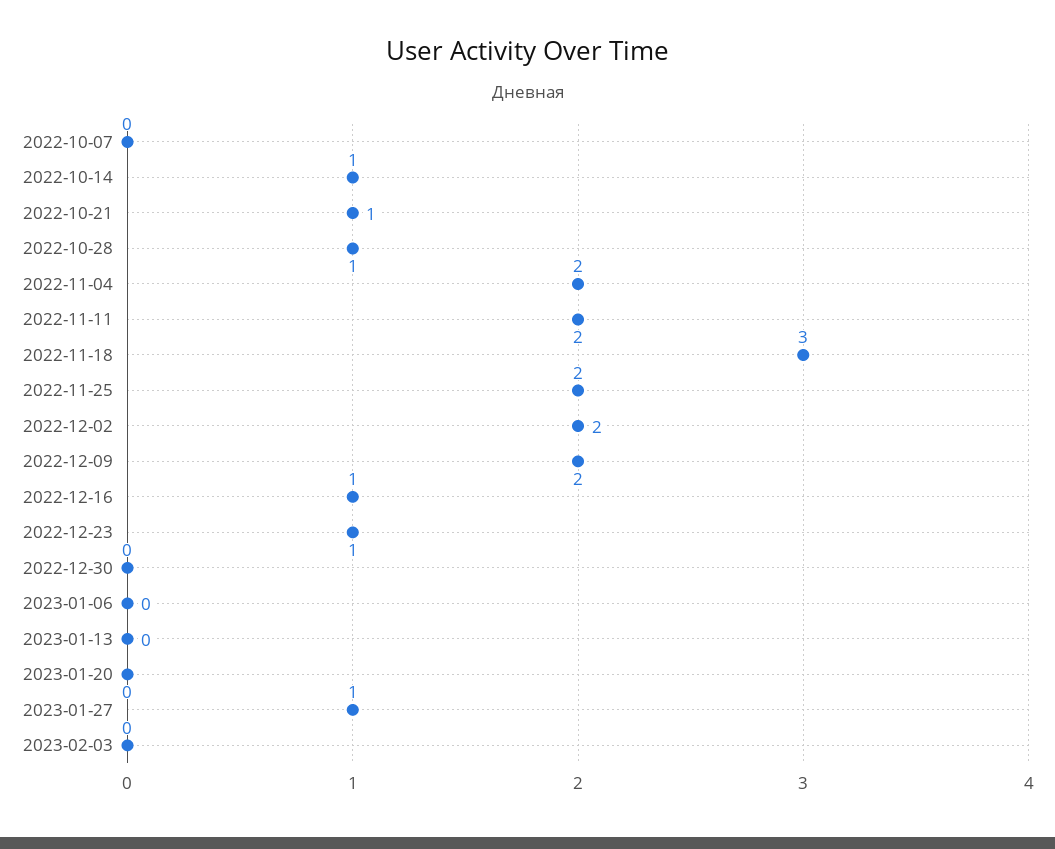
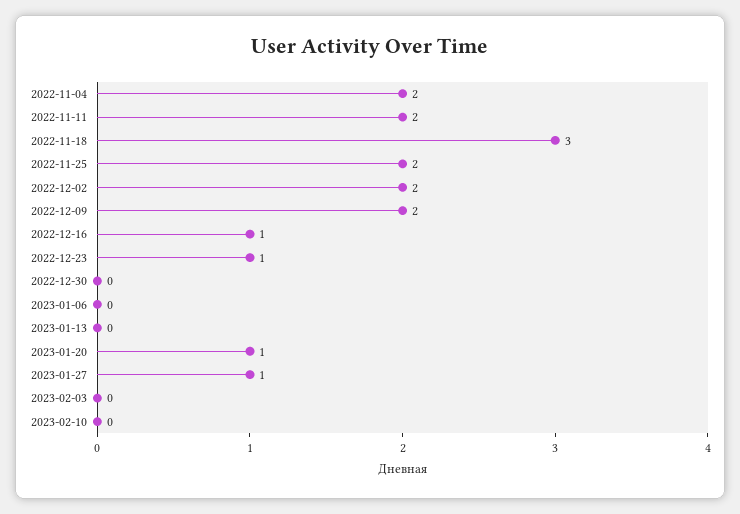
2022-10-07: 0 -> none
2022-10-14: 1 -> none
2022-10-21: 1 -> none
2022-10-28: 1 -> none
2023-01-20: 0 -> 1
2023-02-10: none -> 0

